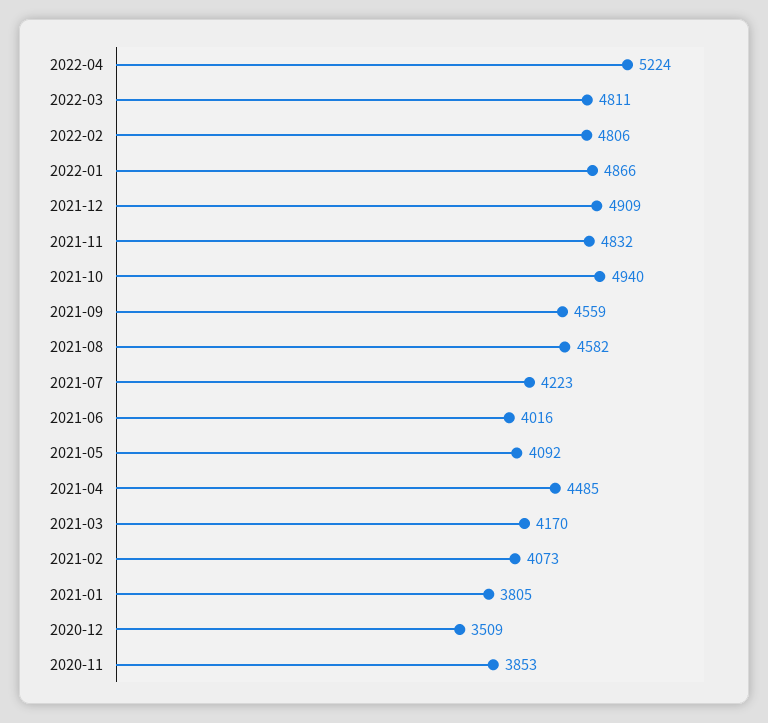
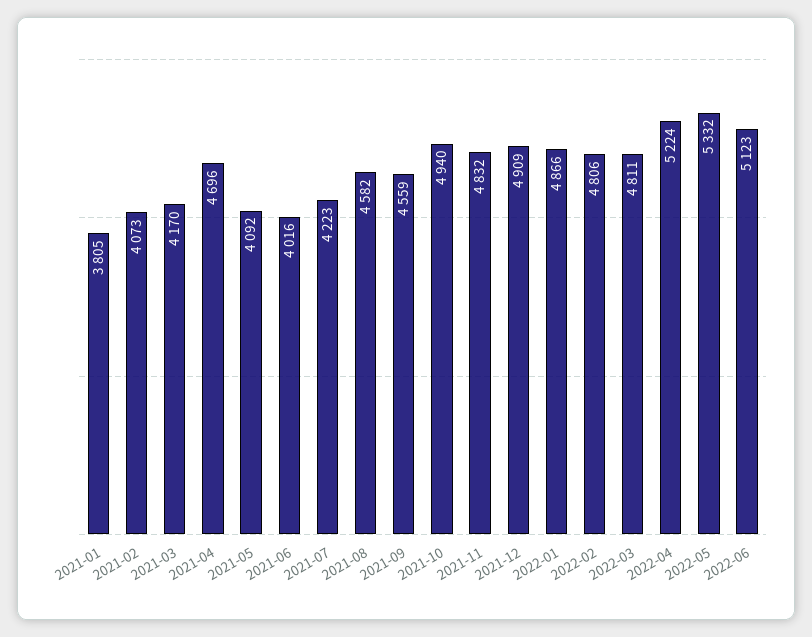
2021-04: 4485 -> 4696
2020-12: 3509 -> none
2020-11: 3853 -> none
2022-05: none -> 5332
2022-06: none -> 5123

